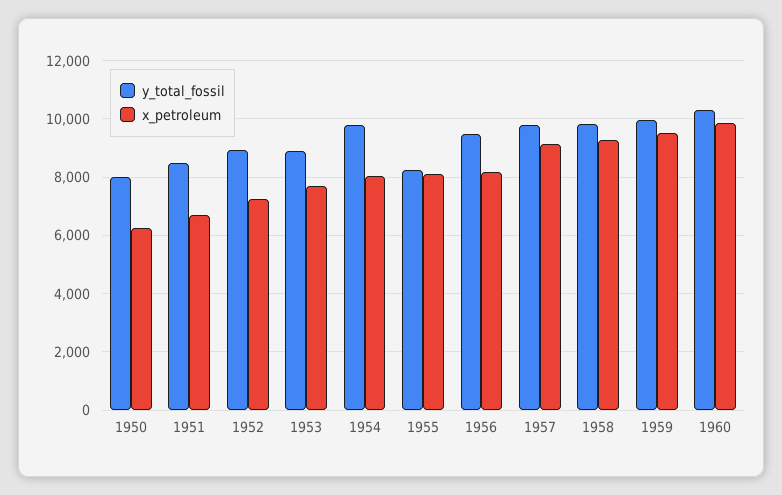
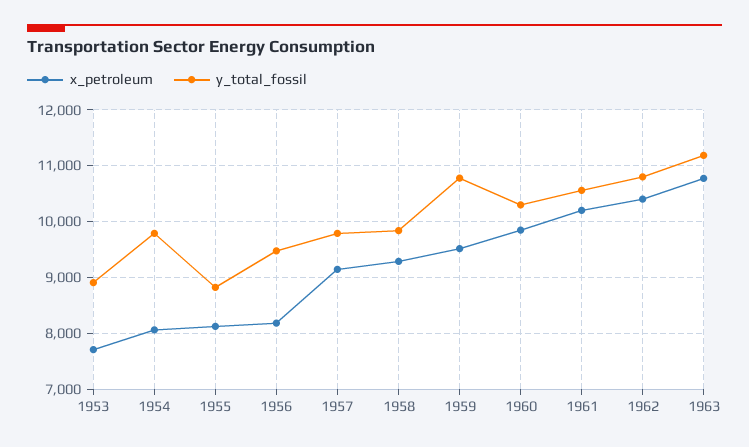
y_total_fossil, 1950: 8000 -> none
x_petroleum, 1950: 6250 -> none
y_total_fossil, 1951: 8500 -> none
x_petroleum, 1951: 6750 -> none
y_total_fossil, 1952: 9000 -> none
x_petroleum, 1952: 7250 -> none
y_total_fossil, 1955: 8250 -> 8800
y_total_fossil, 1959: 10000 -> 10800
x_petroleum, 1961: none -> 10200
y_total_fossil, 1961: none -> 10600
x_petroleum, 1962: none -> 10400
y_total_fossil, 1962: none -> 10800
x_petroleum, 1963: none -> 10800
y_total_fossil, 1963: none -> 11200

